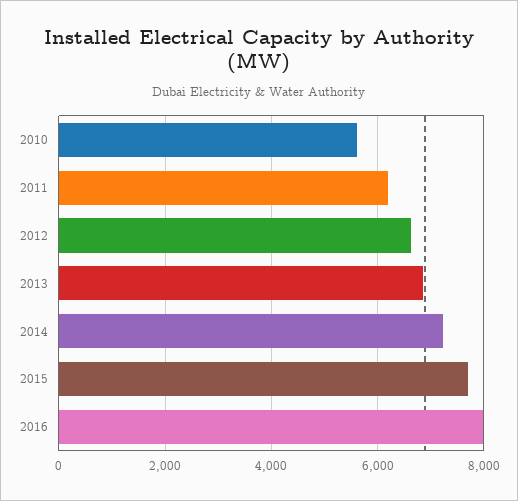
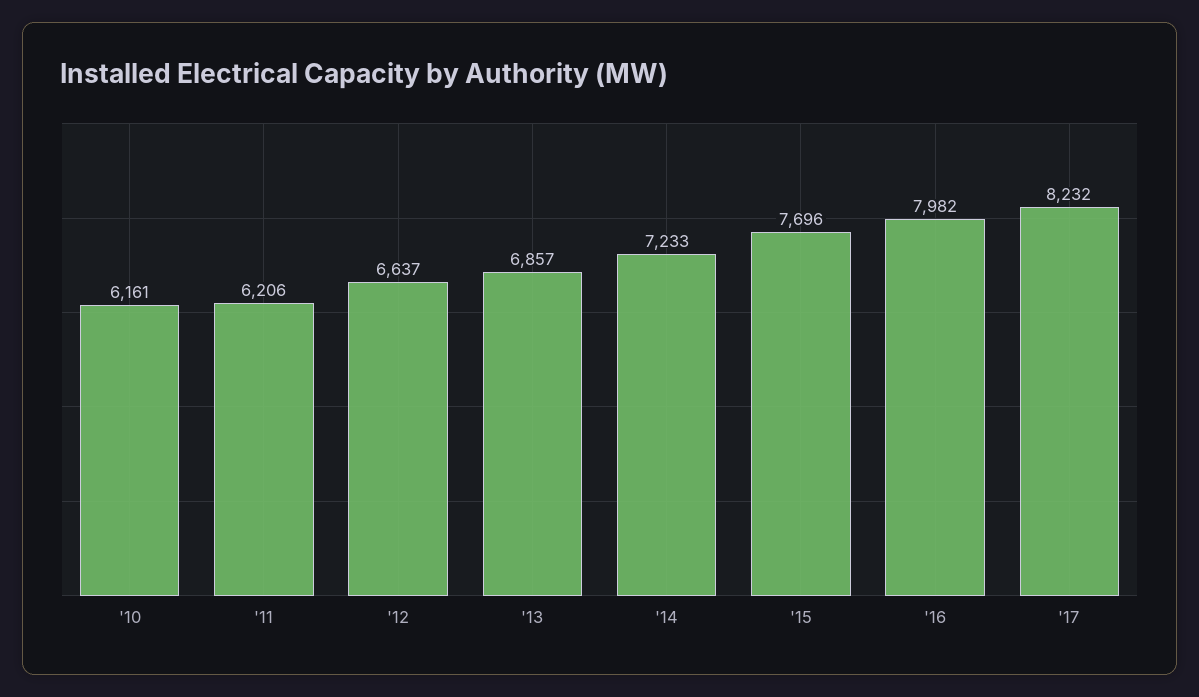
2010: 5600 -> 6161
'17: none -> 8232

